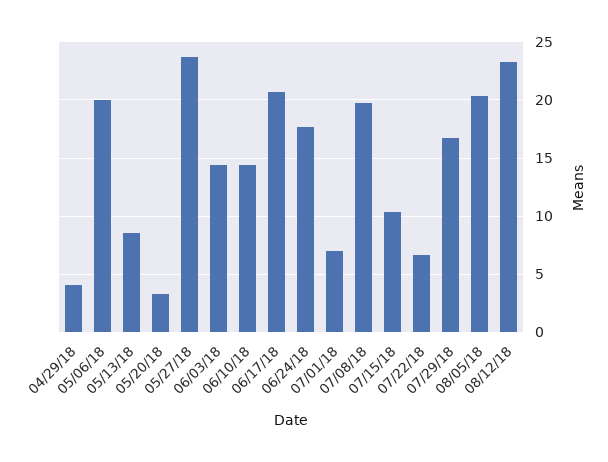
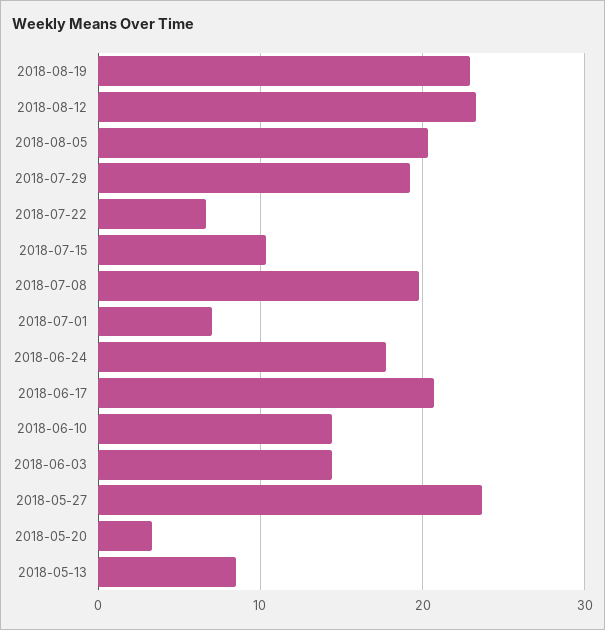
04/29/18: 4 -> none
05/06/18: 20 -> none
07/29/18: 17 -> 19
2018-08-19: none -> 23

